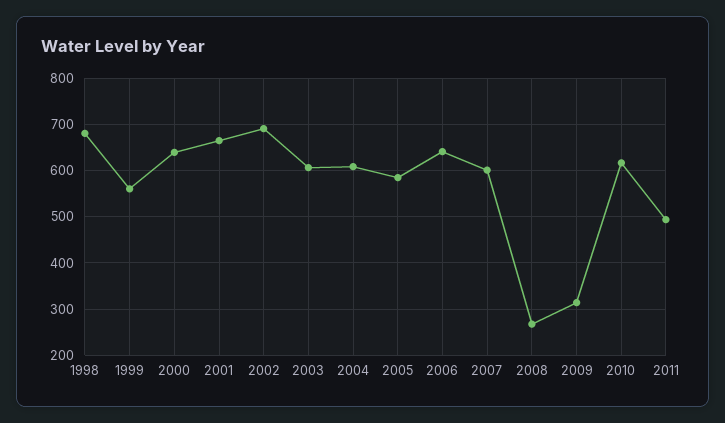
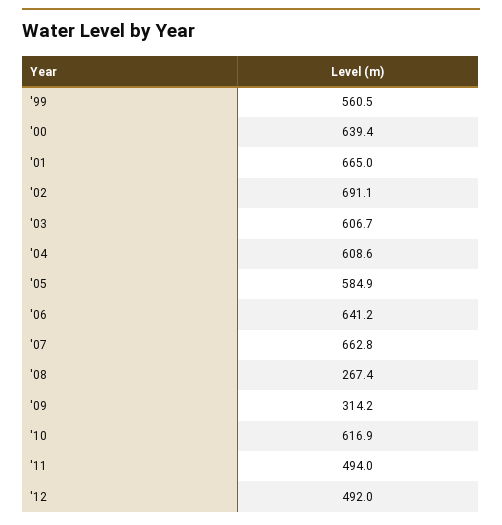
1998: 680 -> none
2007: 600 -> 662.8
'12: none -> 492

